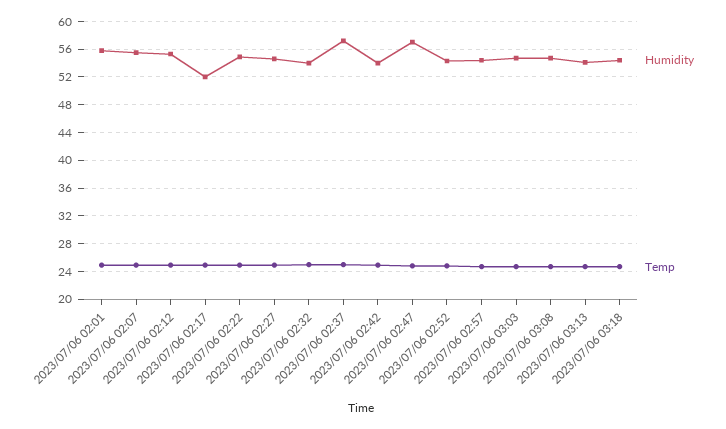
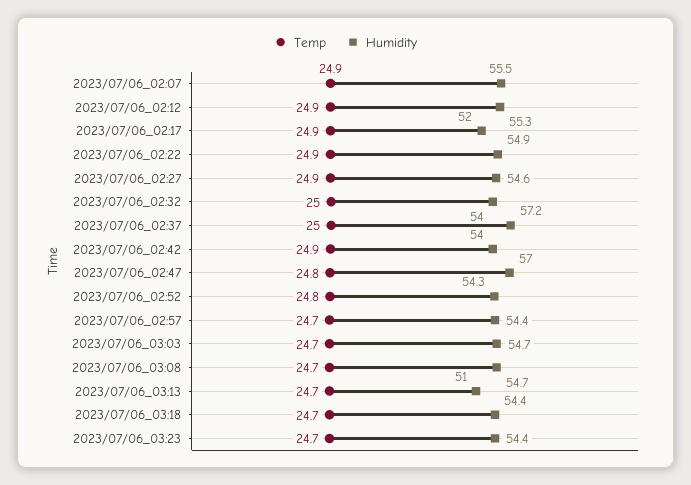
Humidity, 2023/07/06 02:01: 56 -> none
Temp, 2023/07/06 02:01: 25 -> none
Humidity, 2023/07/06 03:13: 54 -> 51
Temp, 2023/07/06_03:23: none -> 24.7
Humidity, 2023/07/06_03:23: none -> 54.4

